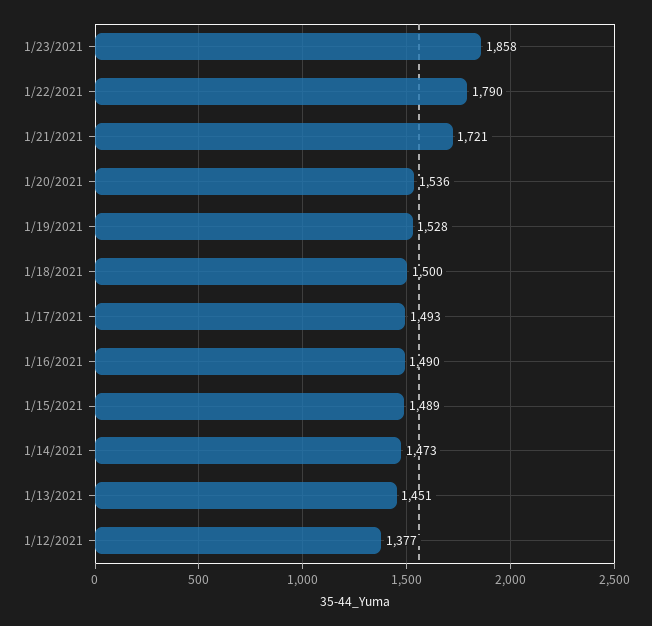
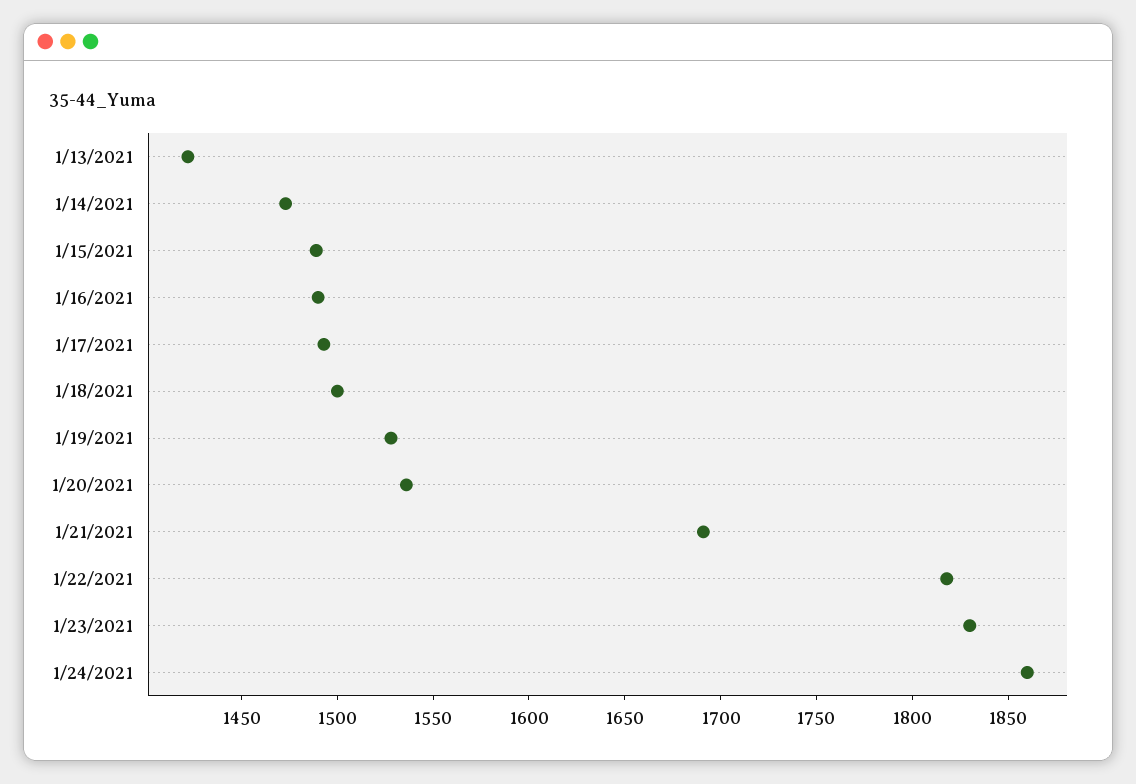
1/23/2021: 1858 -> 1830
1/22/2021: 1790 -> 1820
1/21/2021: 1721 -> 1690
1/13/2021: 1451 -> 1420
1/12/2021: 1377 -> none
1/24/2021: none -> 1860

